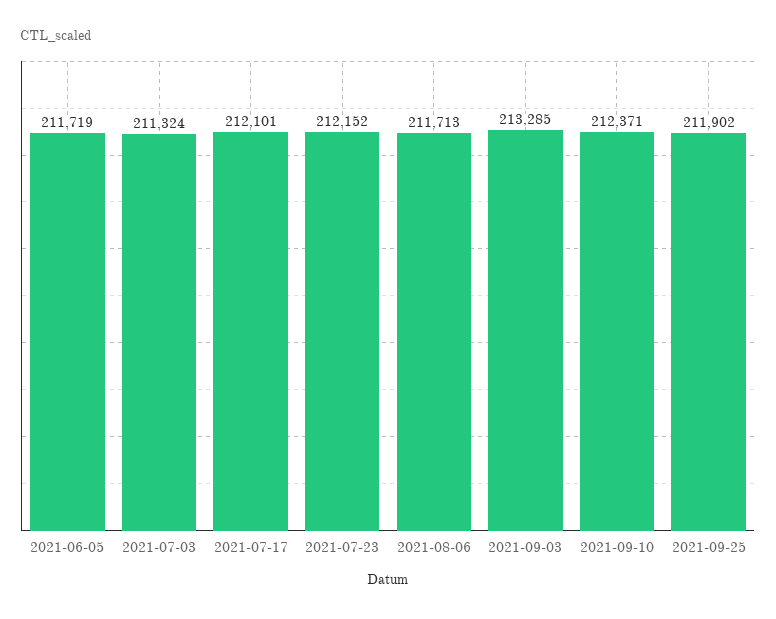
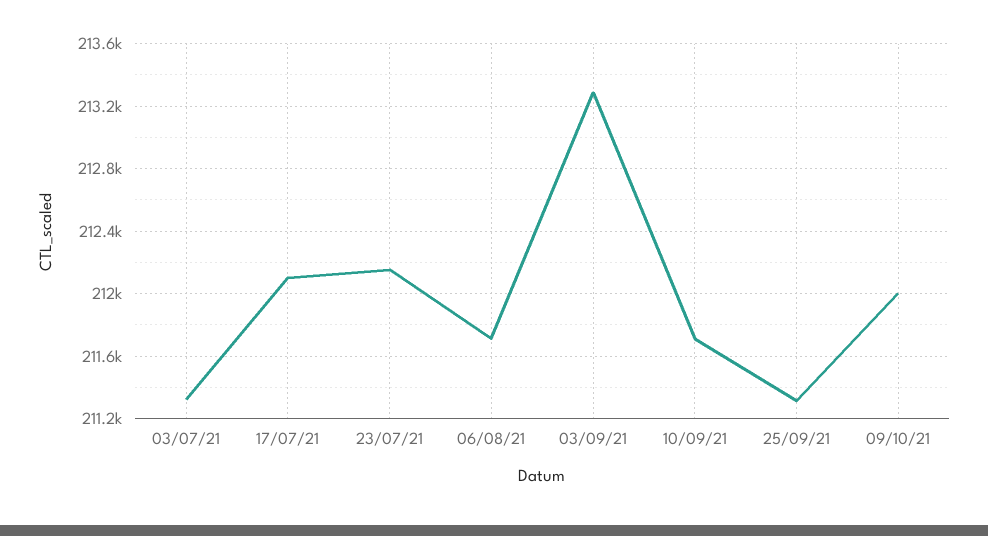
2021-06-05: 211719 -> none
2021-09-10: 212371 -> 211700
2021-09-25: 211902 -> 211300
09/10/21: none -> 212000

